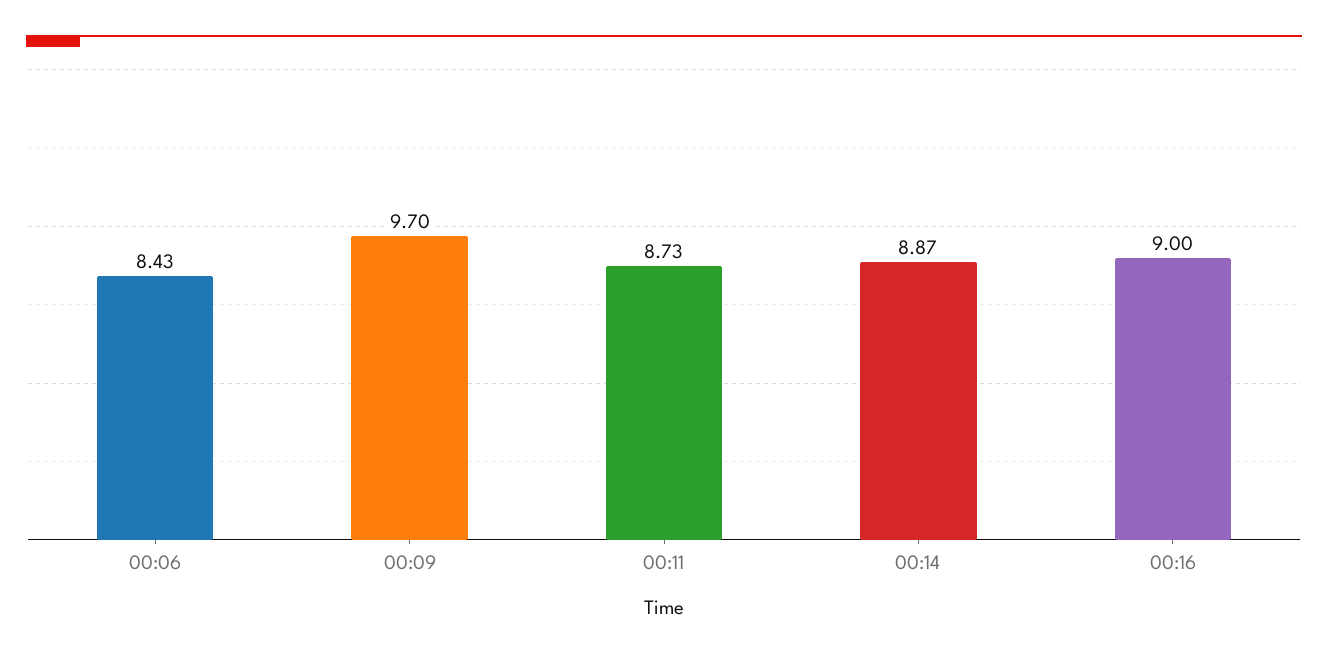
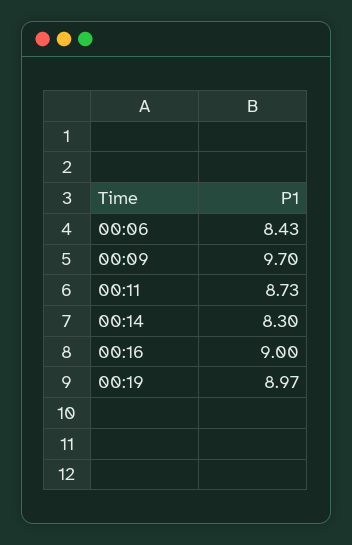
00:14: 8.87 -> 8.3
00:19: none -> 8.97

